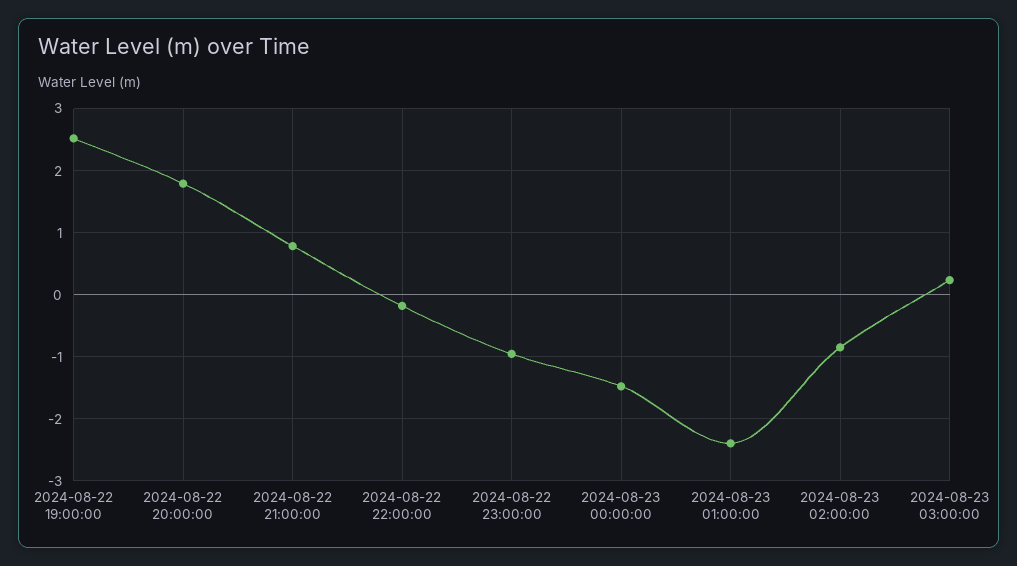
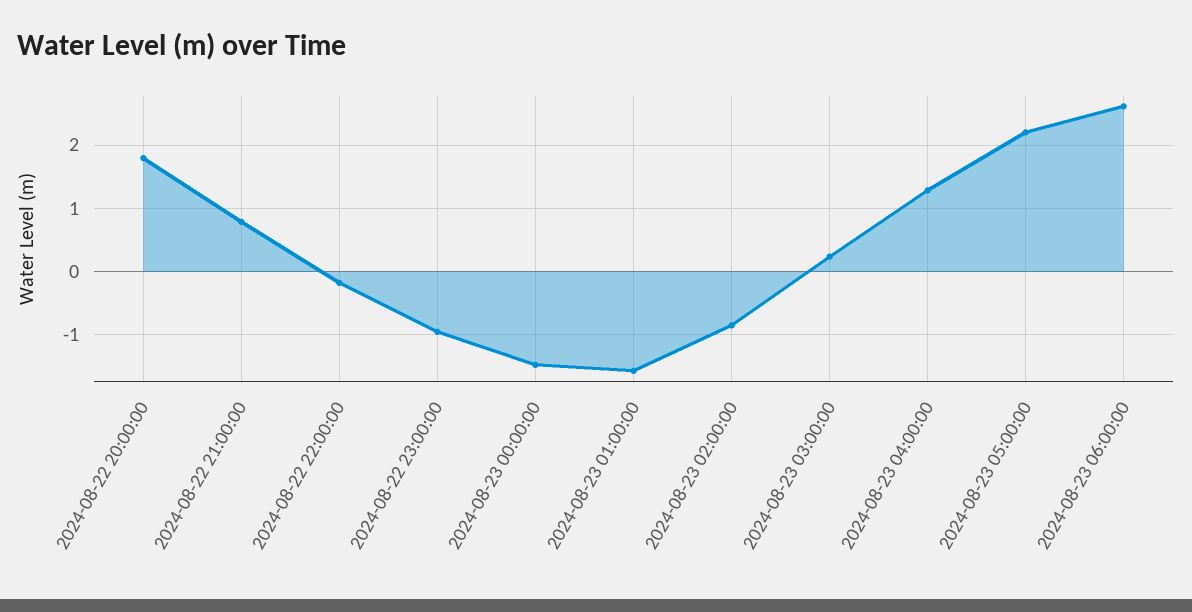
2024-08-22 19:00:00: 2.5 -> none
2024-08-23 01:00:00: -2.4 -> -1.6
2024-08-23 04:00:00: none -> 1.3
2024-08-23 05:00:00: none -> 2.2
2024-08-23 06:00:00: none -> 2.6

